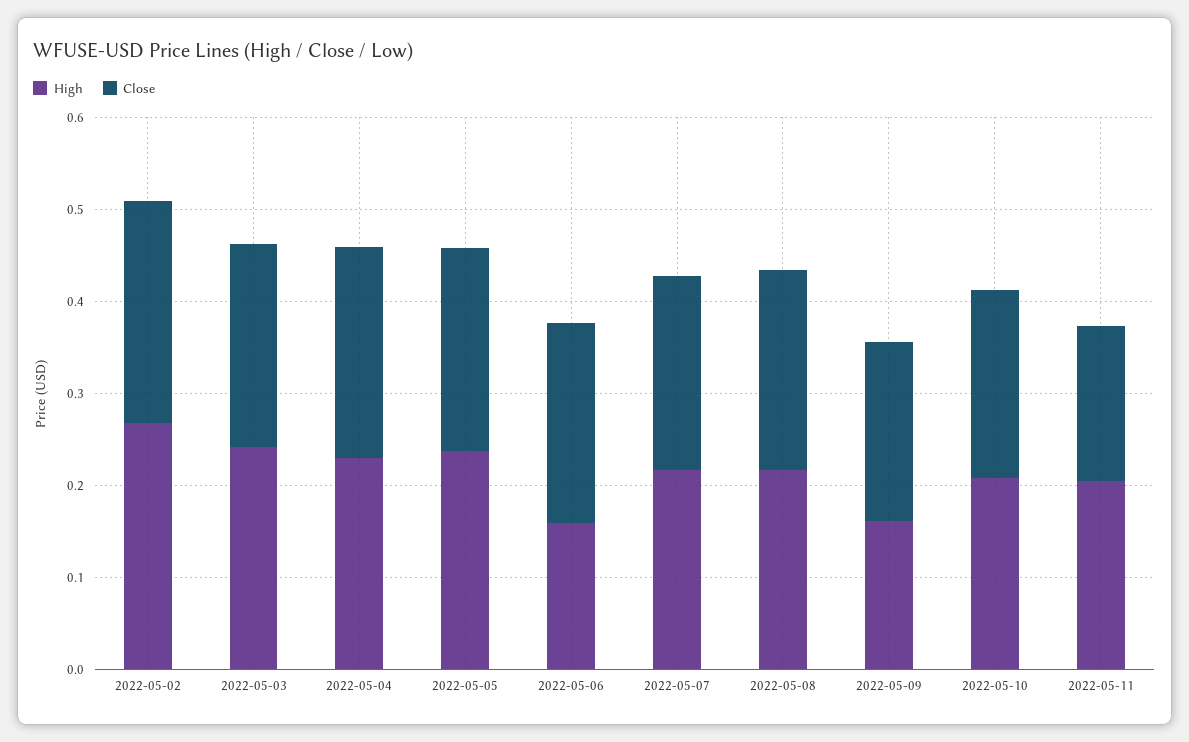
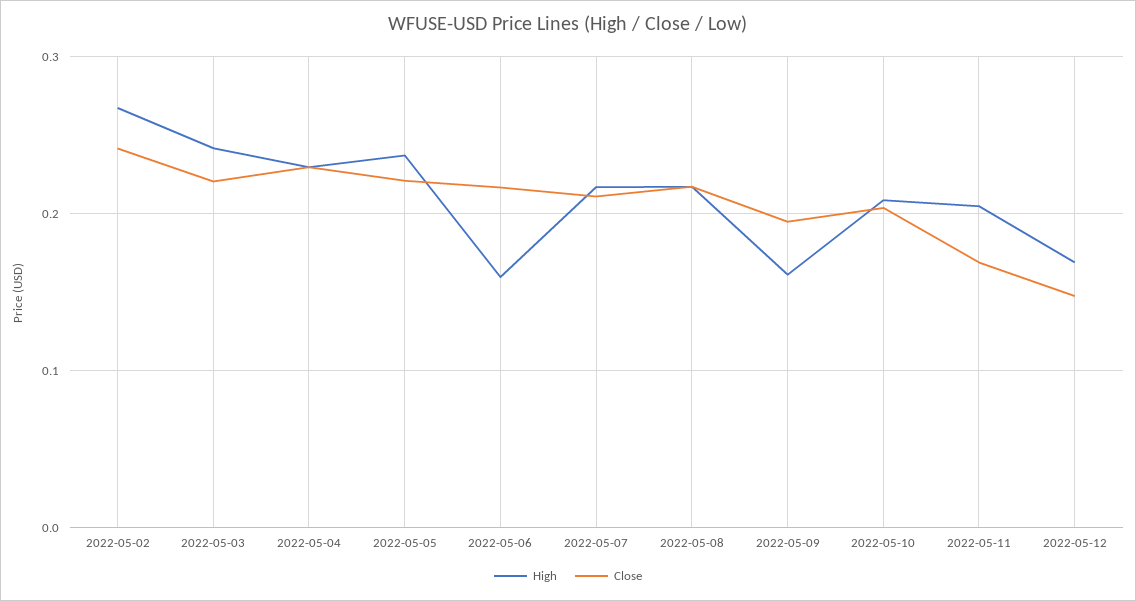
High, 2022-05-12: none -> 0.17
Close, 2022-05-12: none -> 0.15

